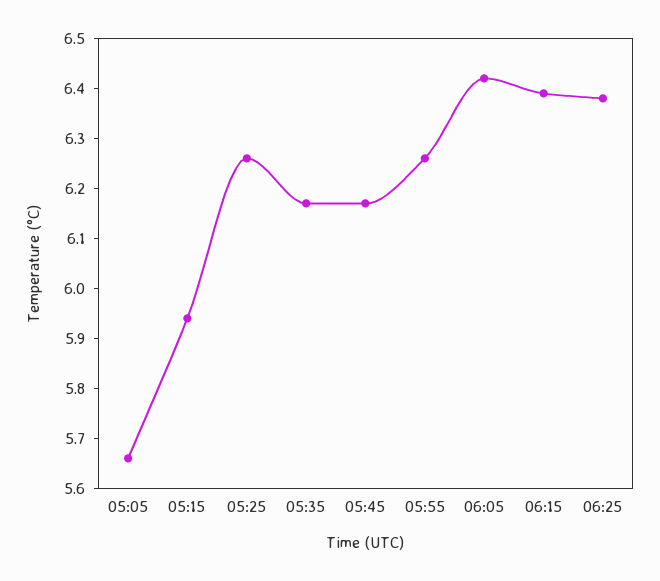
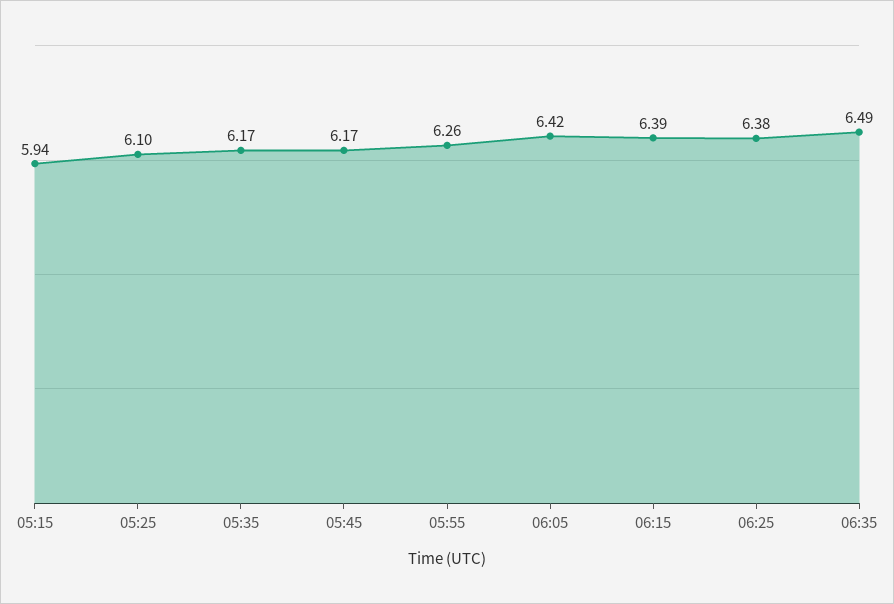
05:05: 5.65 -> none
05:25: 6.25 -> 6.1
06:35: none -> 6.49

